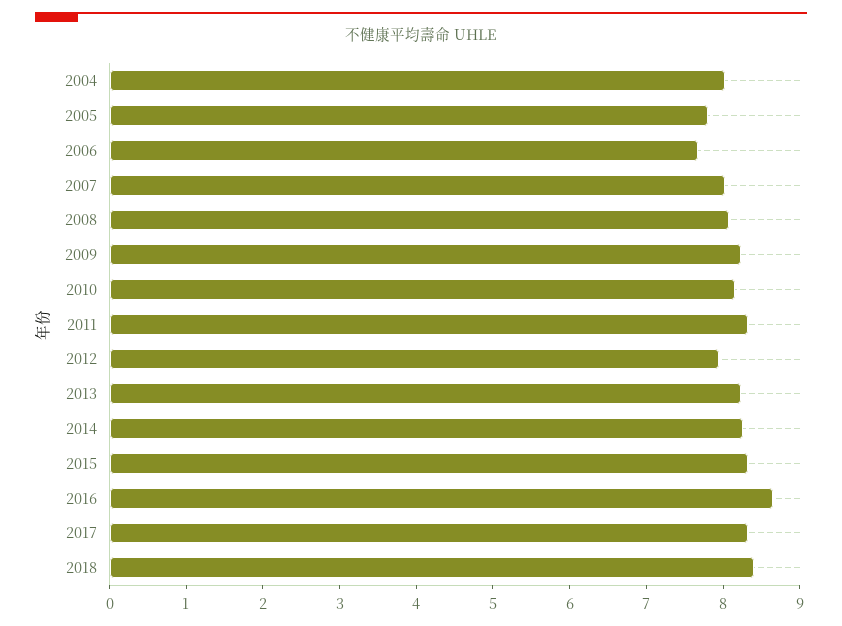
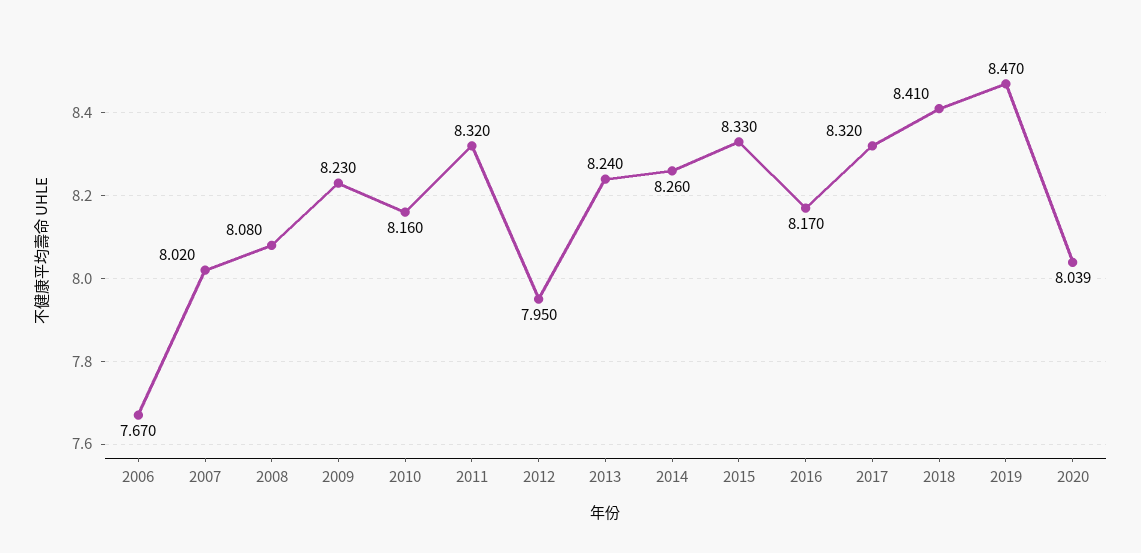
2004: 8 -> none
2005: 7.8 -> none
2016: 8.6 -> 8.17
2019: none -> 8.47
2020: none -> 8.039

